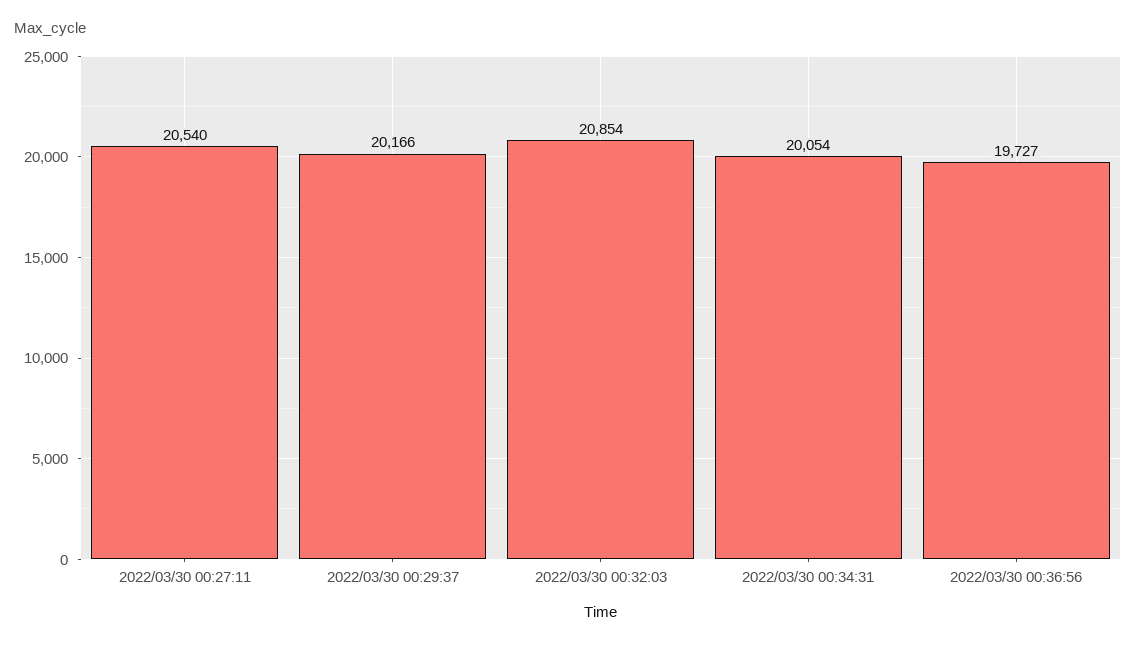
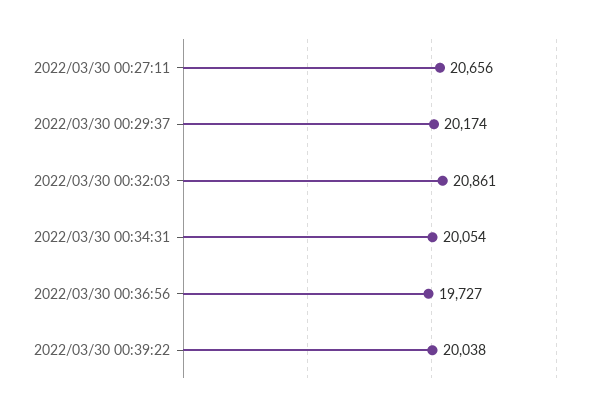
2022/03/30 00:27:11: 20540 -> 20656
2022/03/30 00:29:37: 20166 -> 20174
2022/03/30 00:32:03: 20854 -> 20861
2022/03/30 00:39:22: none -> 20038

